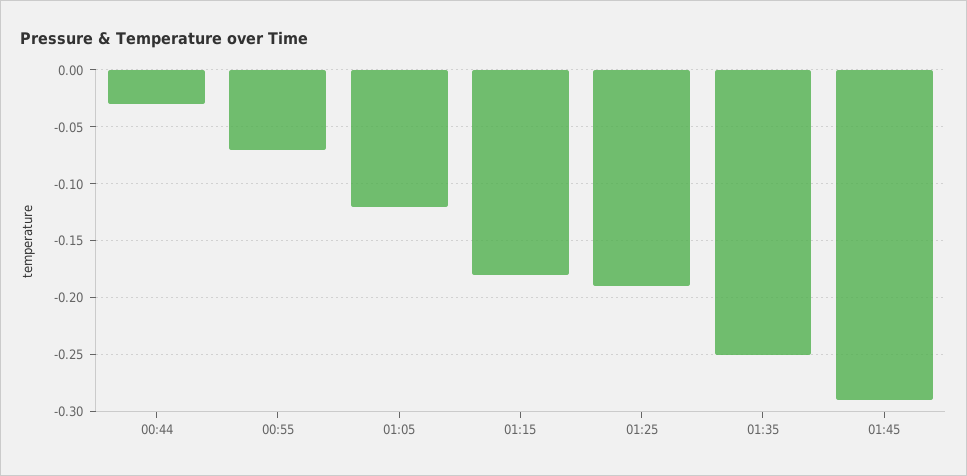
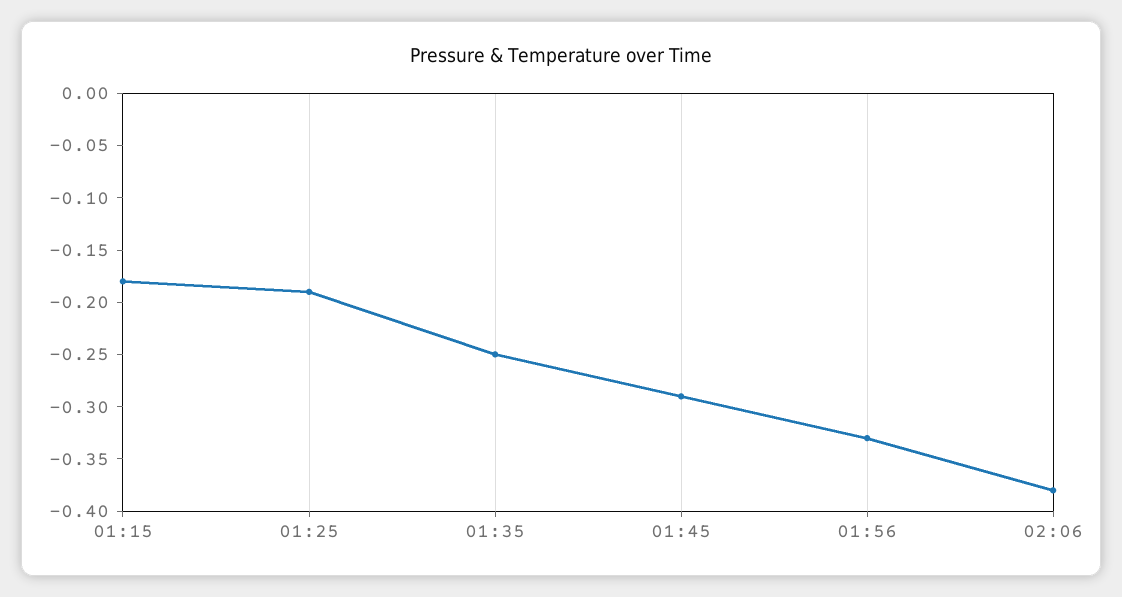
00:44: -0.03 -> none
00:55: -0.07 -> none
01:05: -0.12 -> none
01:56: none -> -0.33
02:06: none -> -0.38

